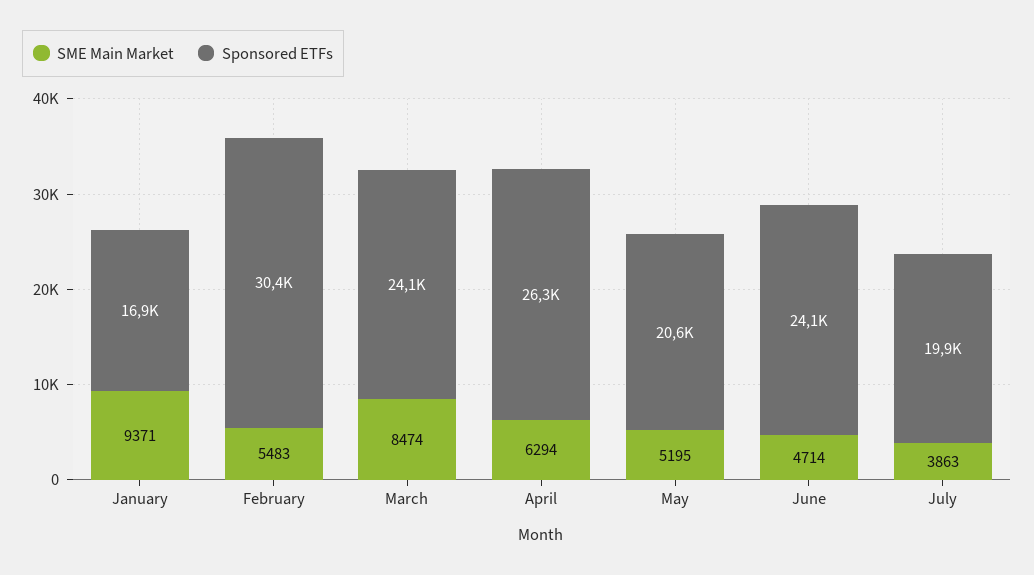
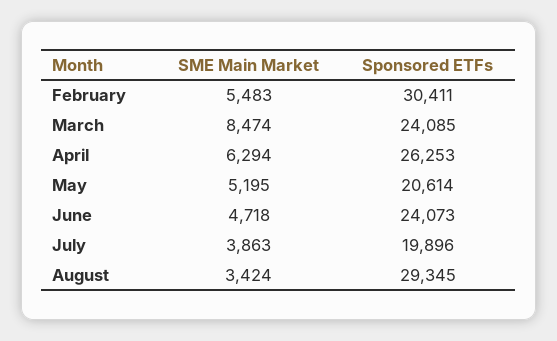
SME Main Market, January: 9371 -> none
Sponsored ETFs, January: 16900 -> none
SME Main Market, June: 4714 -> 4718
SME Main Market, August: none -> 3424
Sponsored ETFs, August: none -> 29345

